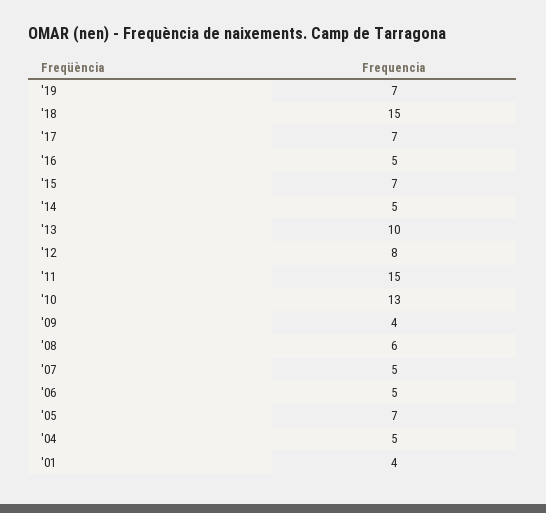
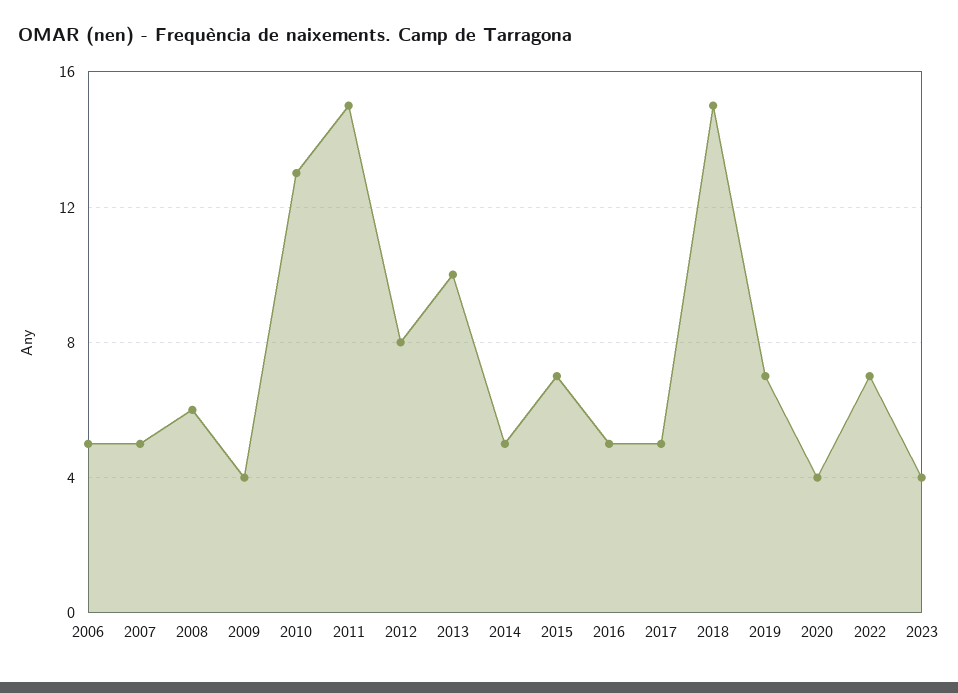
'17: 7 -> 5
'05: 7 -> none
'04: 5 -> none
'01: 4 -> none
2020: none -> 4
2022: none -> 7
2023: none -> 4

